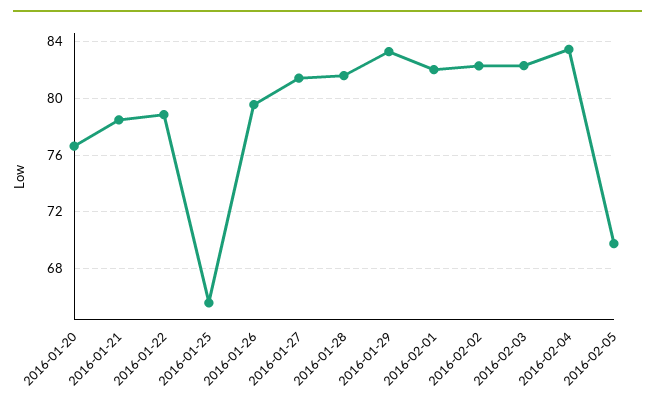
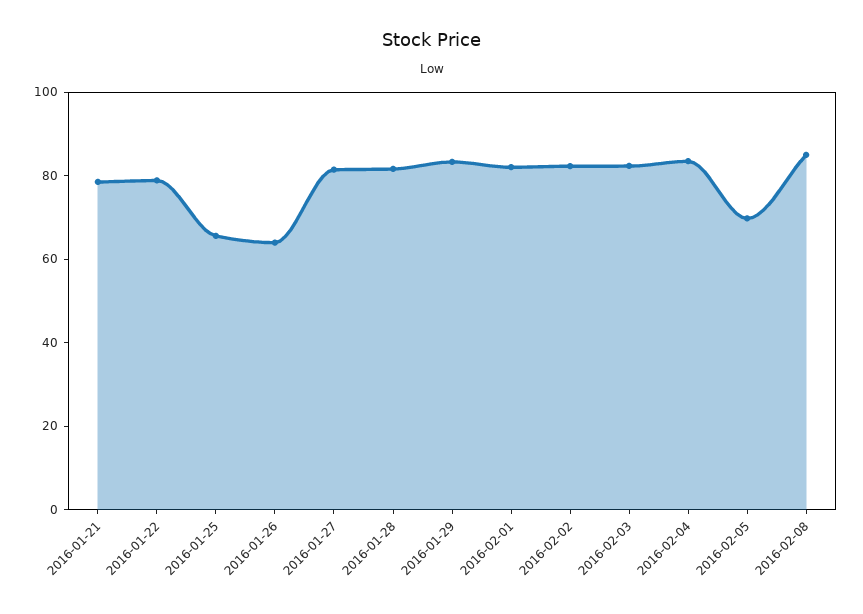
2016-01-20: 76.5 -> none
2016-01-26: 79.5 -> 65
2016-02-08: none -> 85

